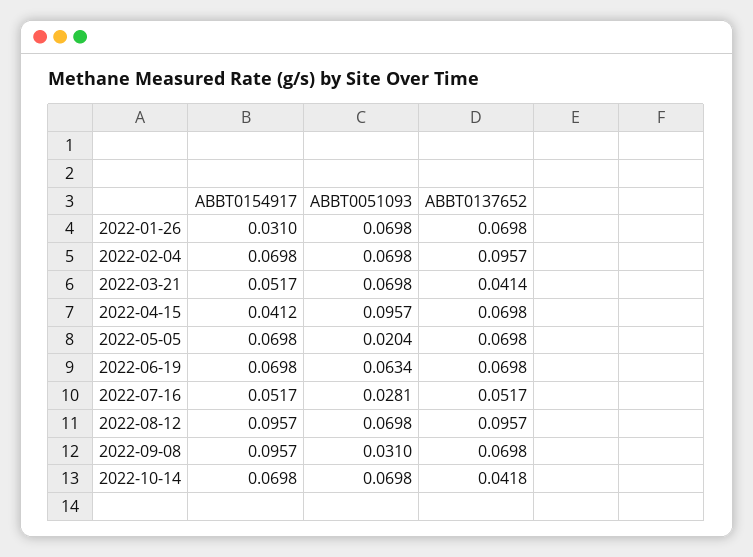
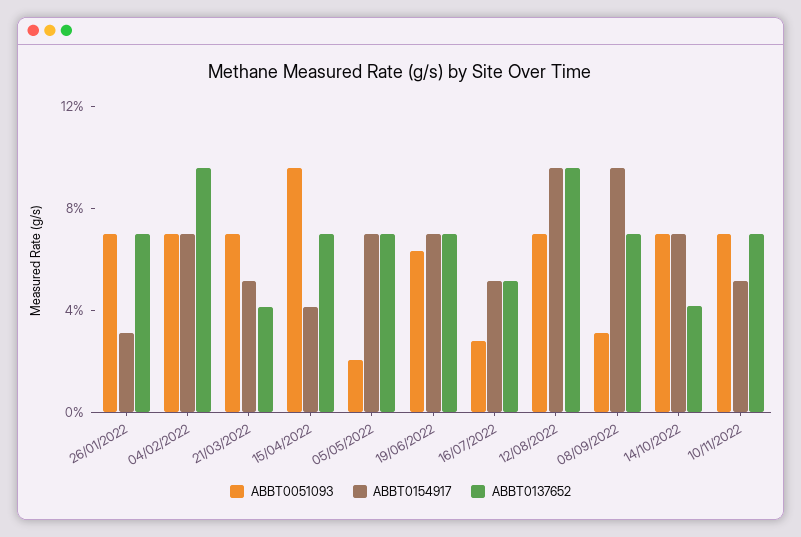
ABBT0051093, 10/11/2022: none -> 0.07
ABBT0154917, 10/11/2022: none -> 0.05
ABBT0137652, 10/11/2022: none -> 0.07

